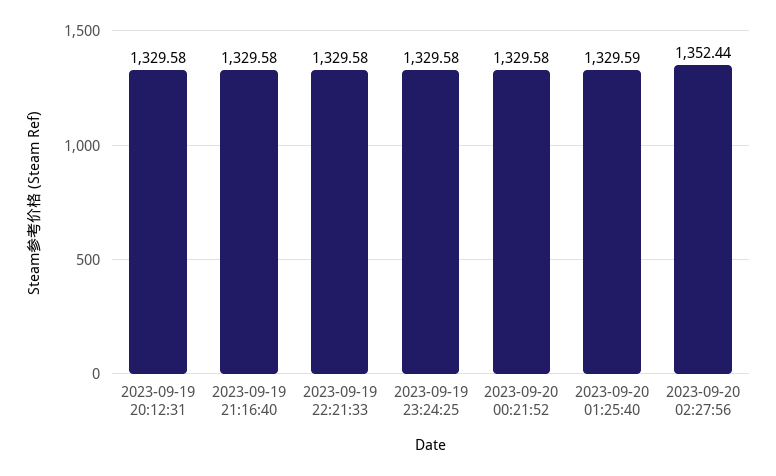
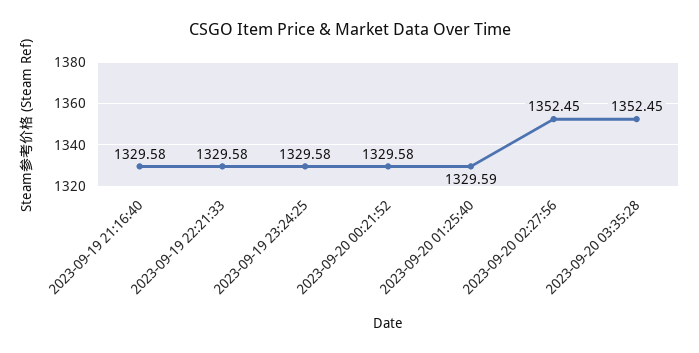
2023-09-19 20:12:31: 1329.58 -> none
2023-09-20 02:27:56: 1352.44 -> 1352.45
2023-09-20 03:35:28: none -> 1352.45

